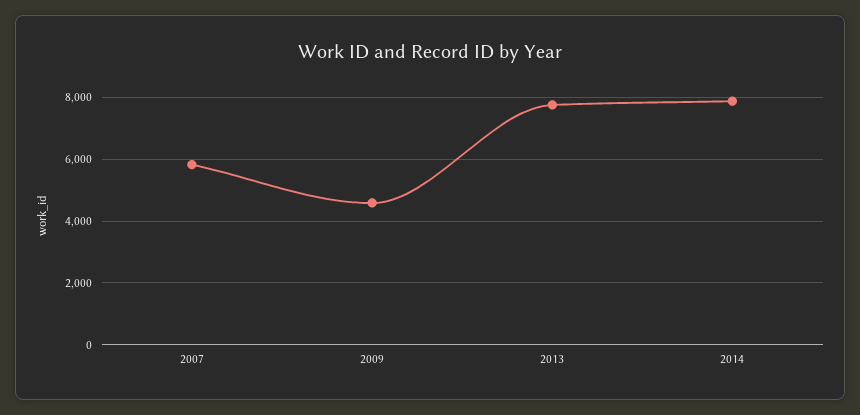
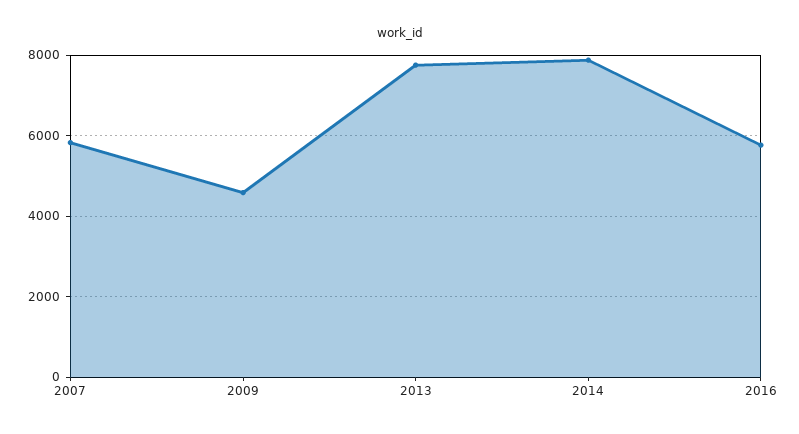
2016: none -> 5800

